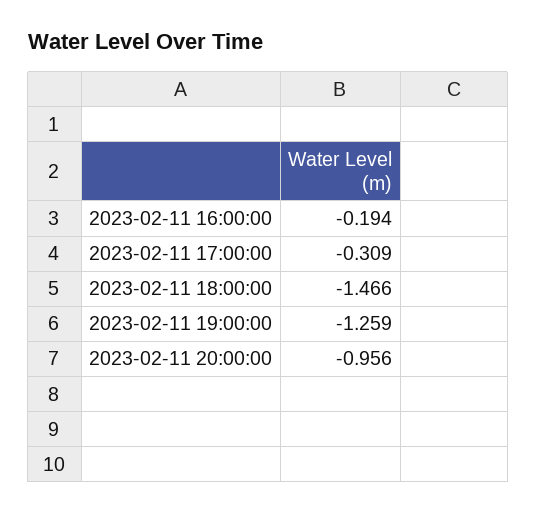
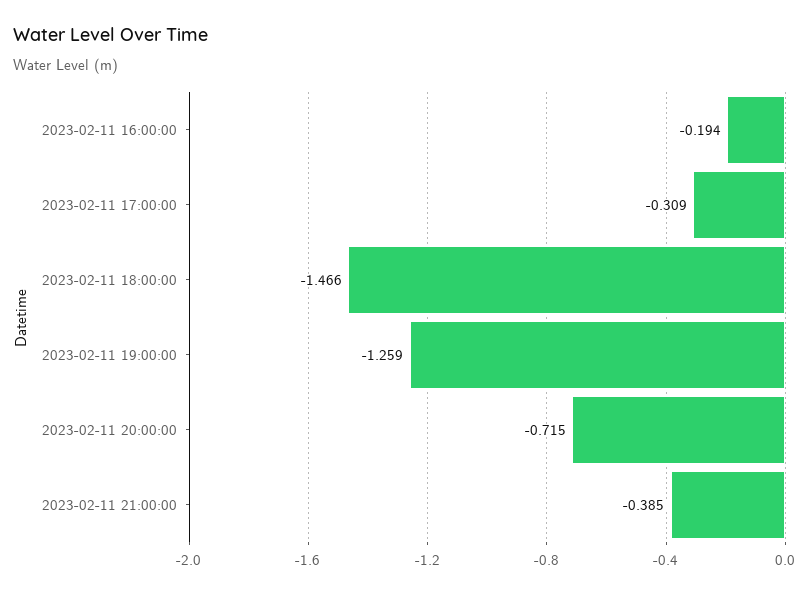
2023-02-11 20:00:00: -0.956 -> -0.715
2023-02-11 21:00:00: none -> -0.385

